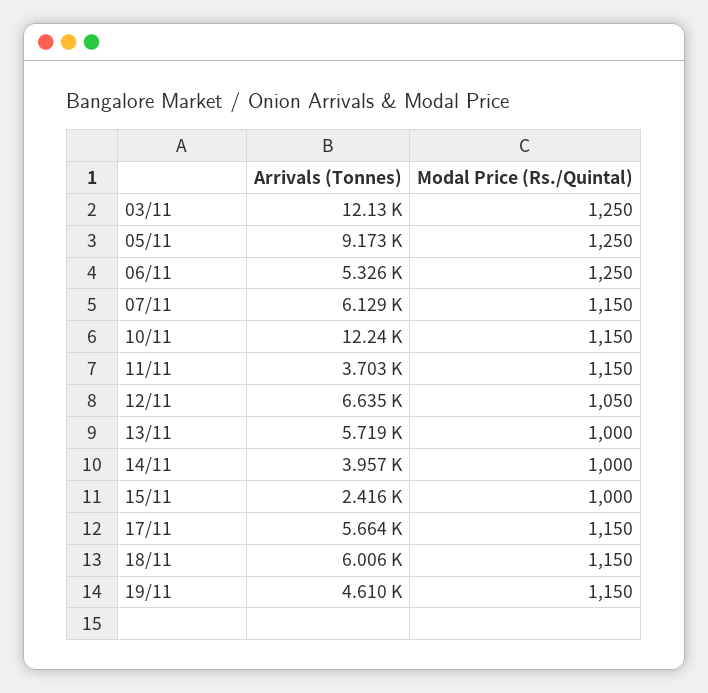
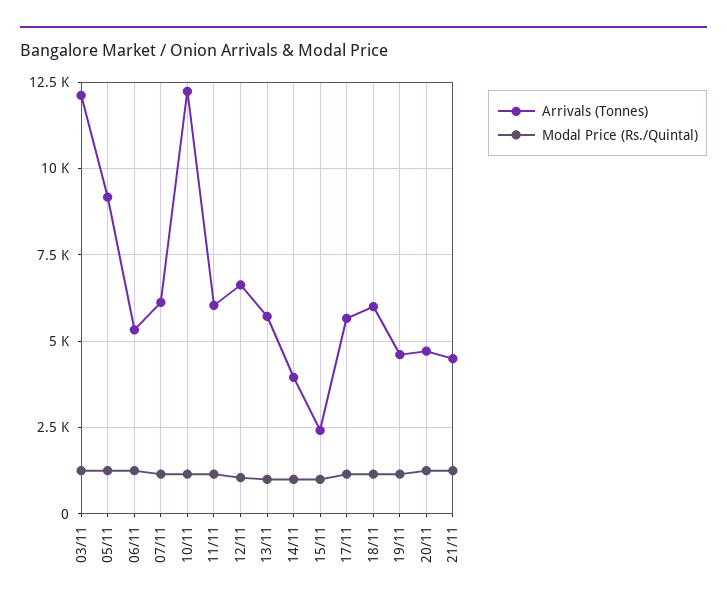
Arrivals (Tonnes), 11/11: 3703 -> 6000
Arrivals (Tonnes), 20/11: none -> 4750
Modal Price (Rs./Quintal), 20/11: none -> 1250
Arrivals (Tonnes), 21/11: none -> 4500
Modal Price (Rs./Quintal), 21/11: none -> 1250

